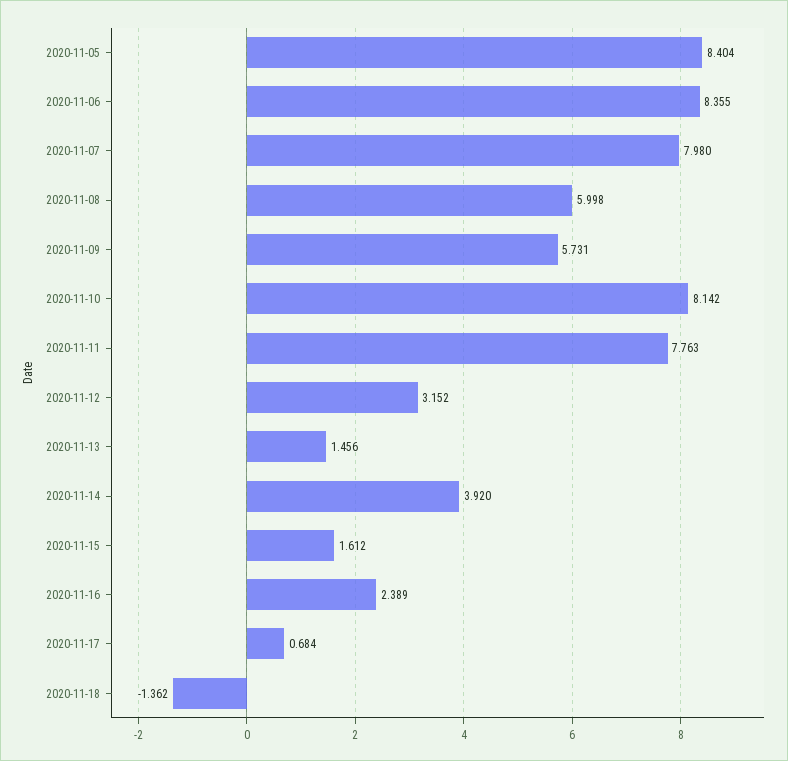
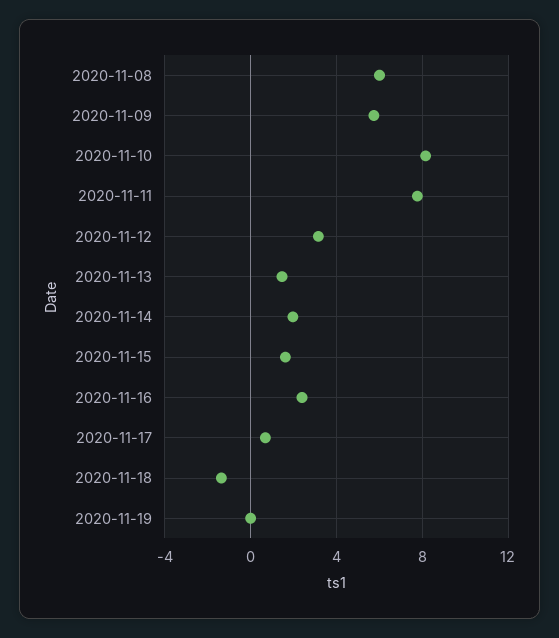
2020-11-05: 8.404 -> none
2020-11-06: 8.355 -> none
2020-11-07: 7.98 -> none
2020-11-14: 3.92 -> 2
2020-11-19: none -> 0

